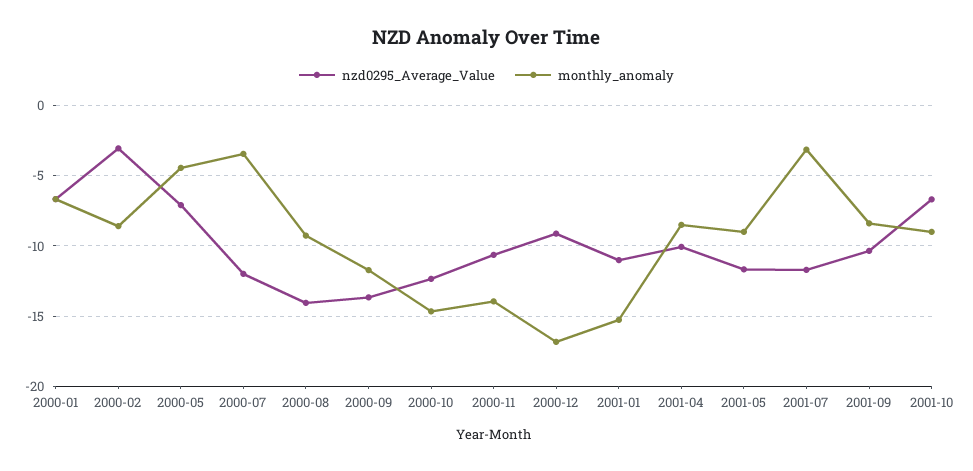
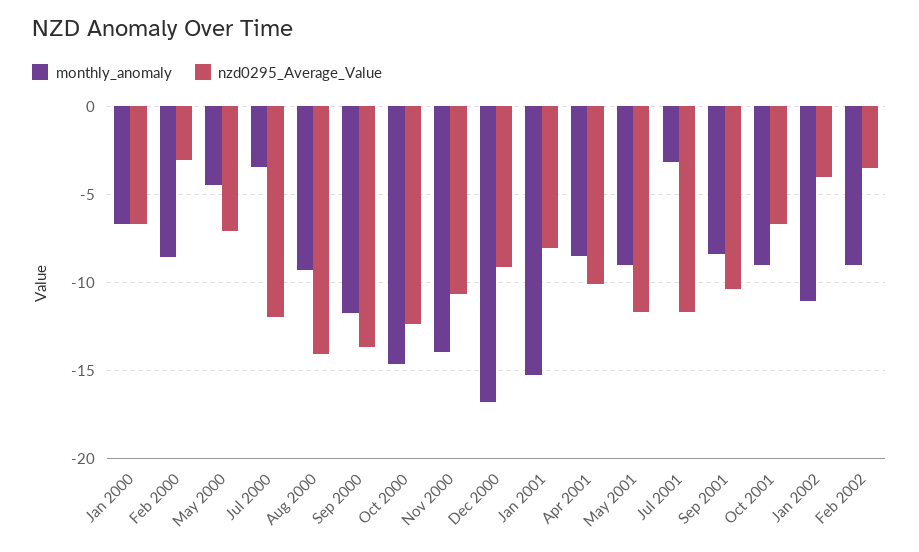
nzd0295_Average_Value, 2001-01: -11 -> -8
monthly_anomaly, Jan 2002: none -> -11
nzd0295_Average_Value, Jan 2002: none -> -4
monthly_anomaly, Feb 2002: none -> -9
nzd0295_Average_Value, Feb 2002: none -> -3.5

